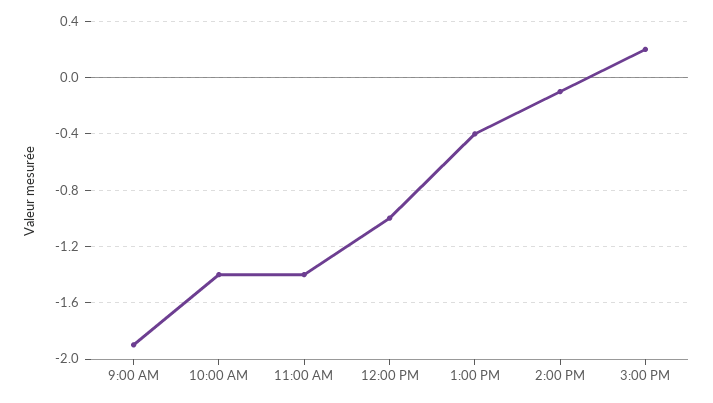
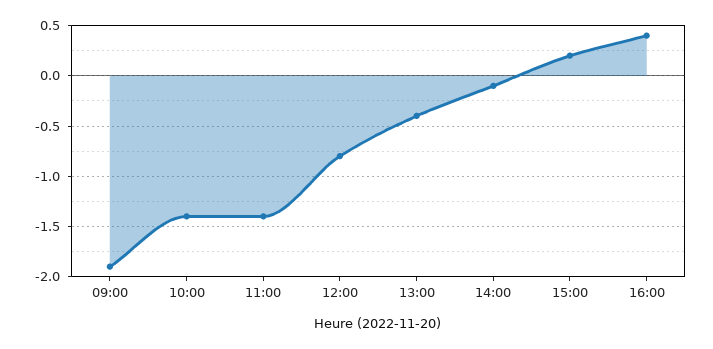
12:00 PM: -1 -> -0.8
16:00: none -> 0.4

